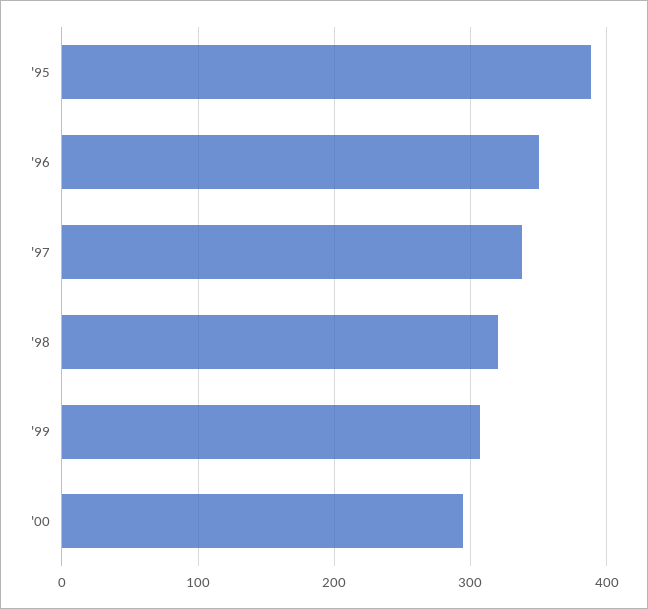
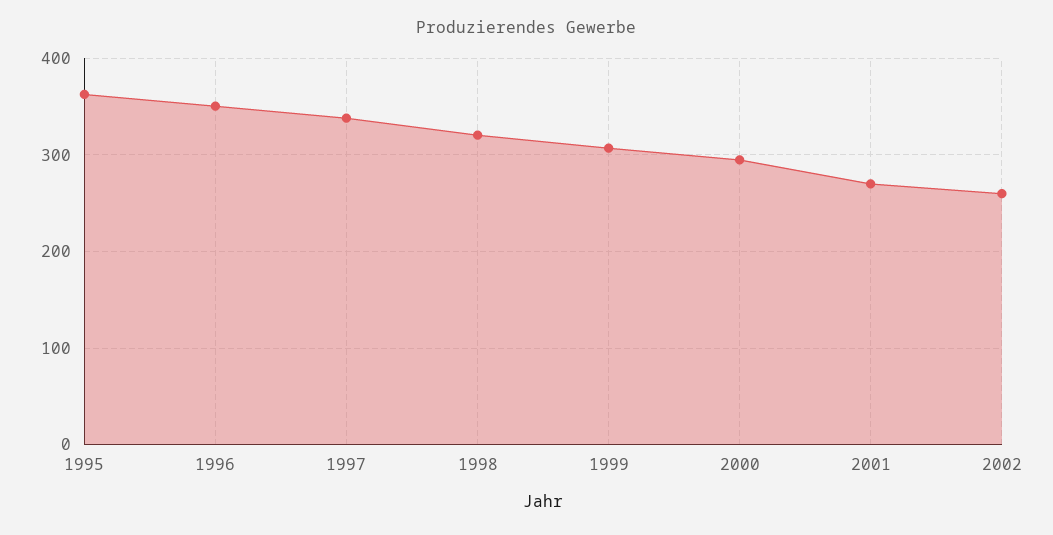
'95: 390 -> 360
2001: none -> 270
2002: none -> 260

